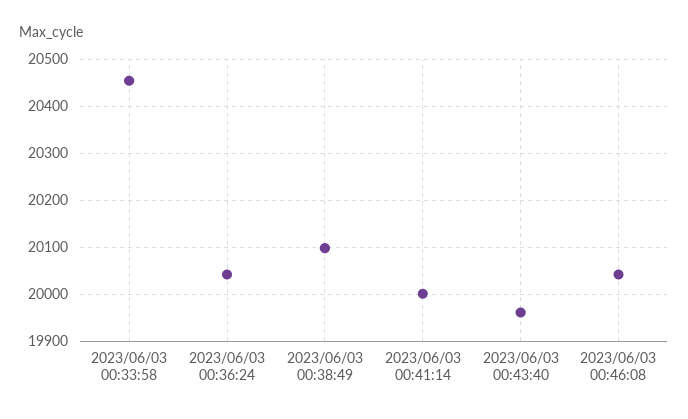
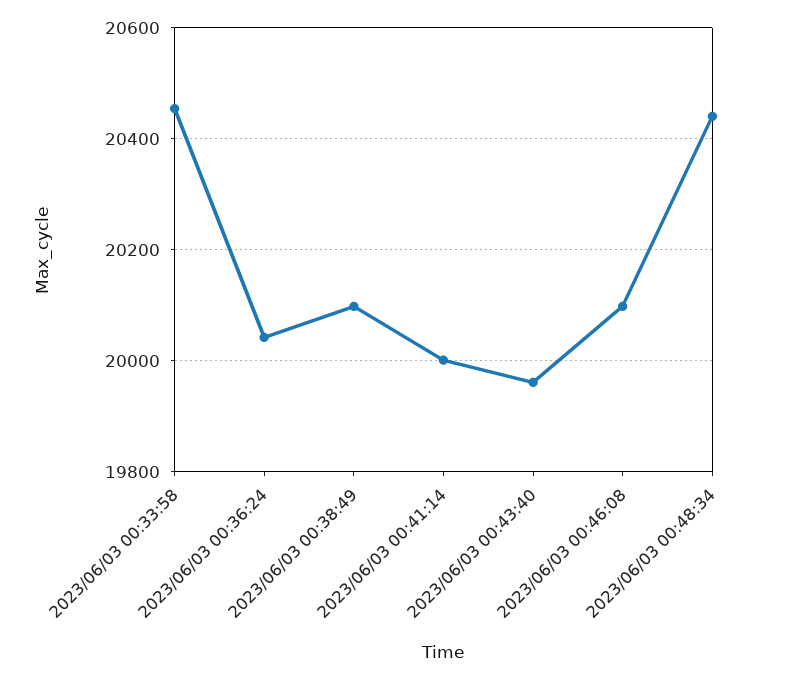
2023/06/03 00:46:08: 20040 -> 20100
2023/06/03 00:48:34: none -> 20440

